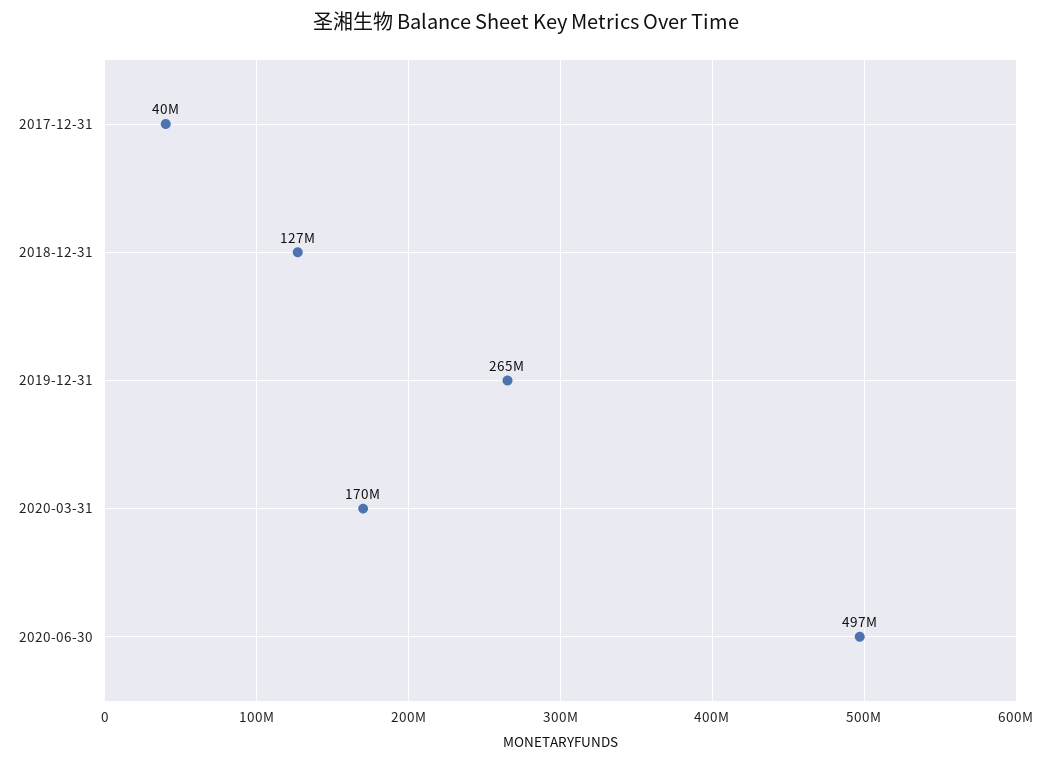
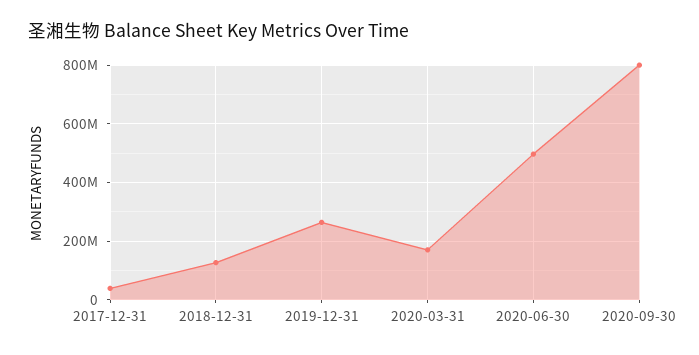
2020-09-30: none -> 800000000

